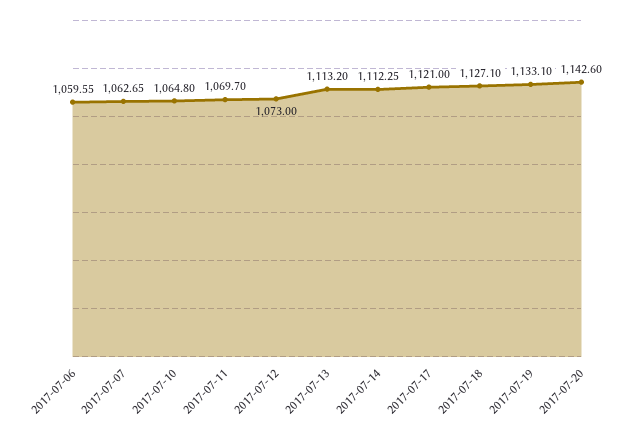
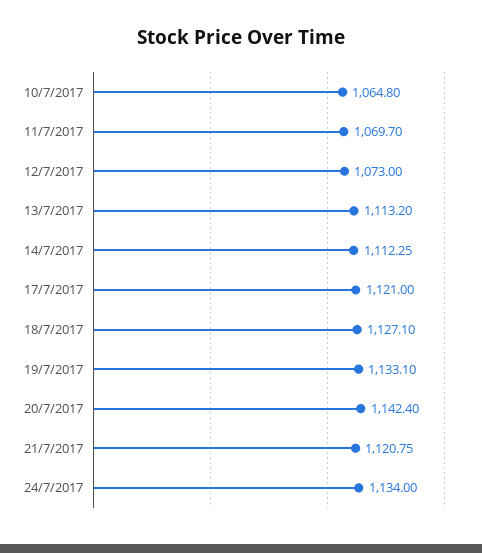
2017-07-06: 1059.55 -> none
2017-07-07: 1062.65 -> none
2017-07-20: 1142.6 -> 1142.4
21/7/2017: none -> 1120.75
24/7/2017: none -> 1134

